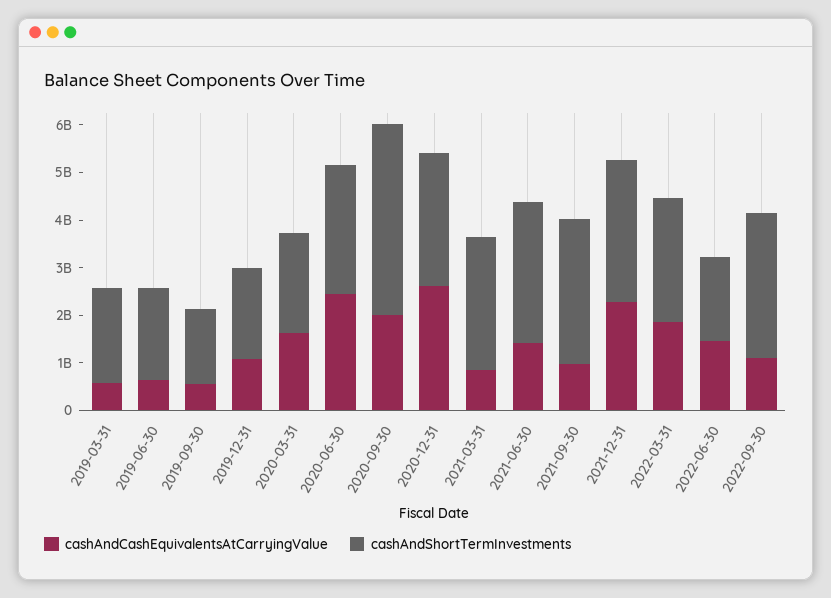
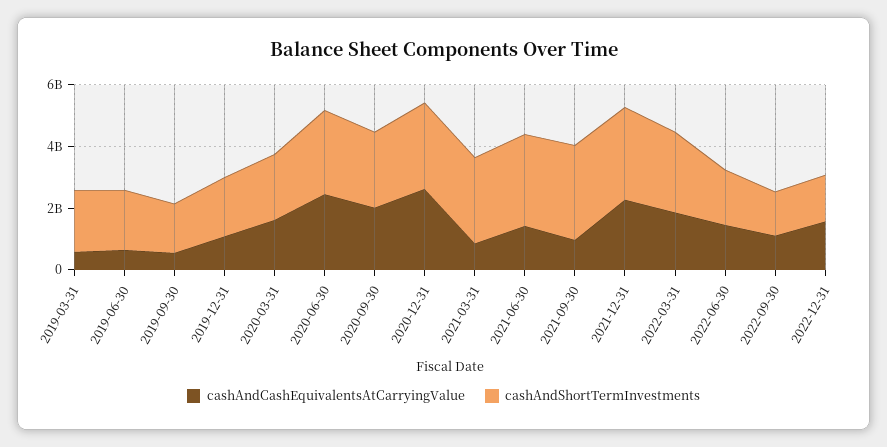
cashAndShortTermInvestments, 2020-09-30: 4000000000 -> 2500000000
cashAndShortTermInvestments, 2022-09-30: 3000000000 -> 1500000000
cashAndCashEquivalentsAtCarryingValue, 2022-12-31: none -> 1500000000
cashAndShortTermInvestments, 2022-12-31: none -> 1500000000

